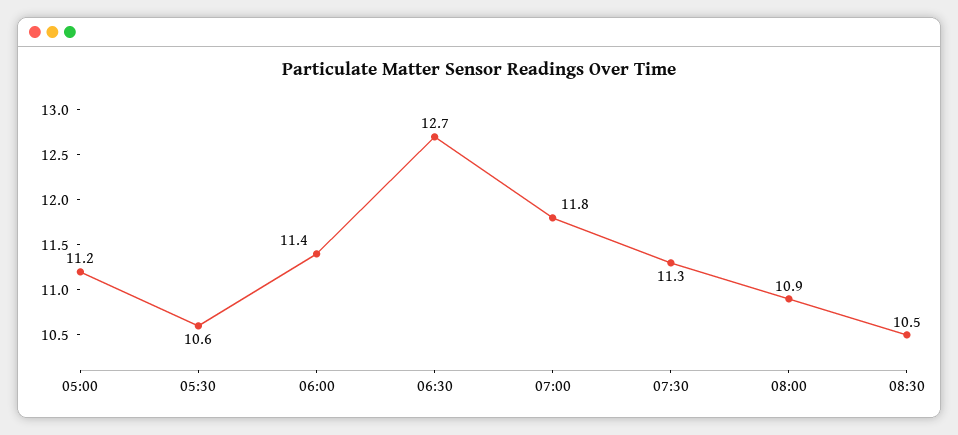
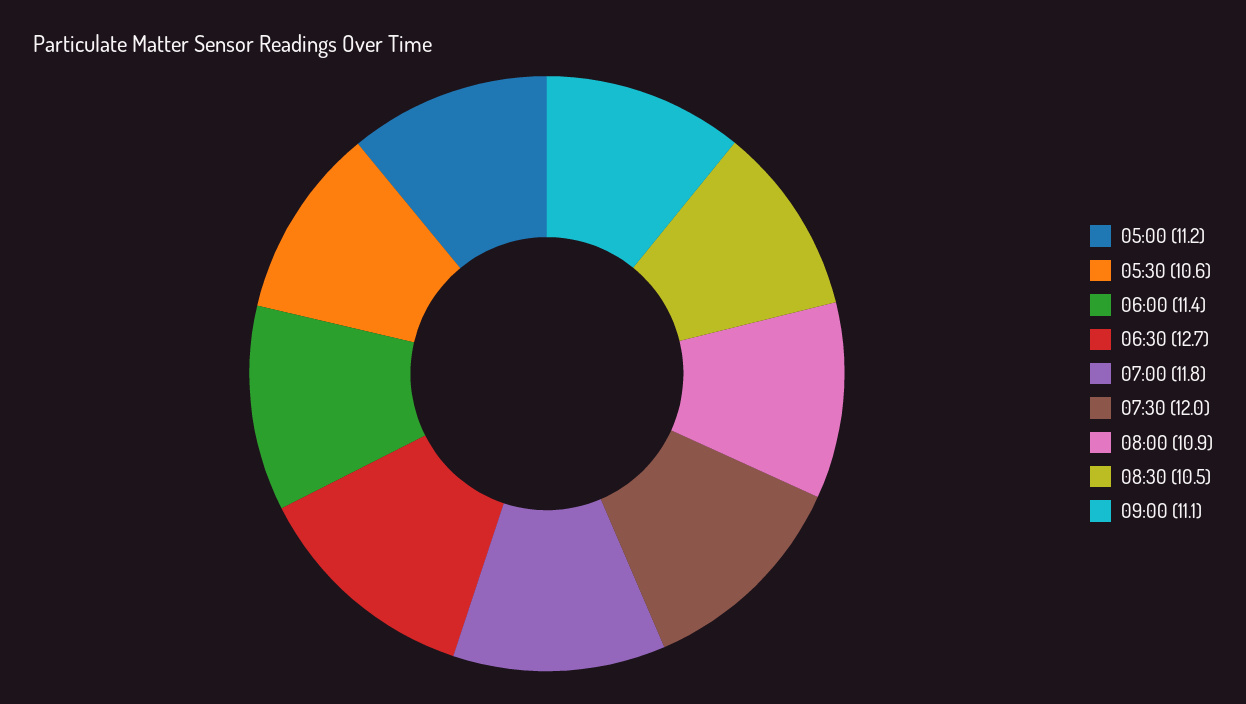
07:30: 11.3 -> 12
09:00: none -> 11.1

